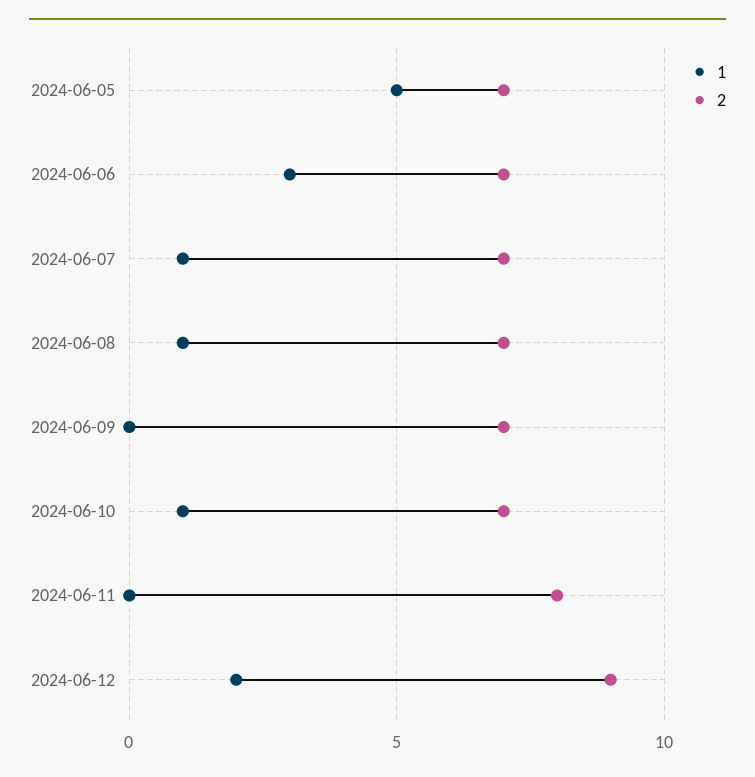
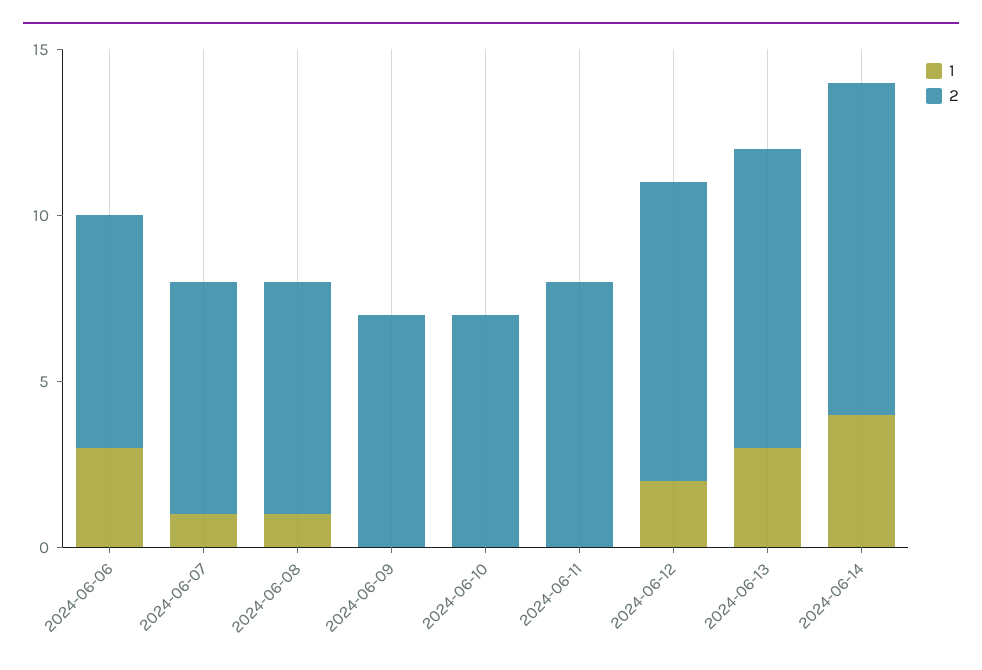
1, 2024-06-05: 5 -> none
2, 2024-06-05: 7 -> none
1, 2024-06-10: 1 -> 0
1, 2024-06-13: none -> 3
2, 2024-06-13: none -> 9
1, 2024-06-14: none -> 4
2, 2024-06-14: none -> 10

